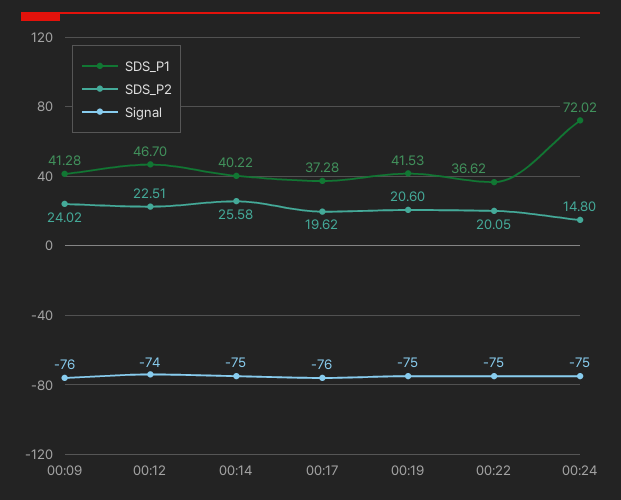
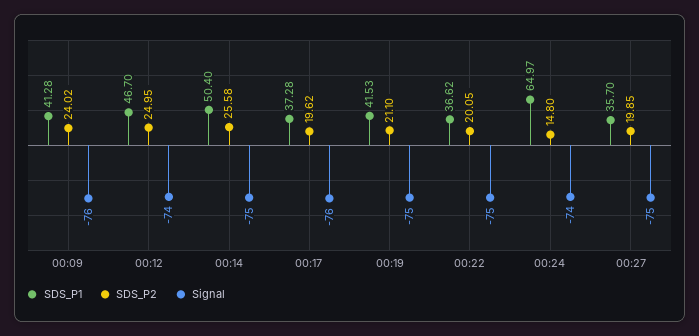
SDS_P2, 00:12: 22.51 -> 24.95
SDS_P1, 00:14: 40.22 -> 50.4
SDS_P2, 00:19: 20.6 -> 21.1
SDS_P1, 00:24: 72.02 -> 64.97
Signal, 00:24: -75 -> -74
SDS_P1, 00:27: none -> 35.7
SDS_P2, 00:27: none -> 19.85
Signal, 00:27: none -> -75

